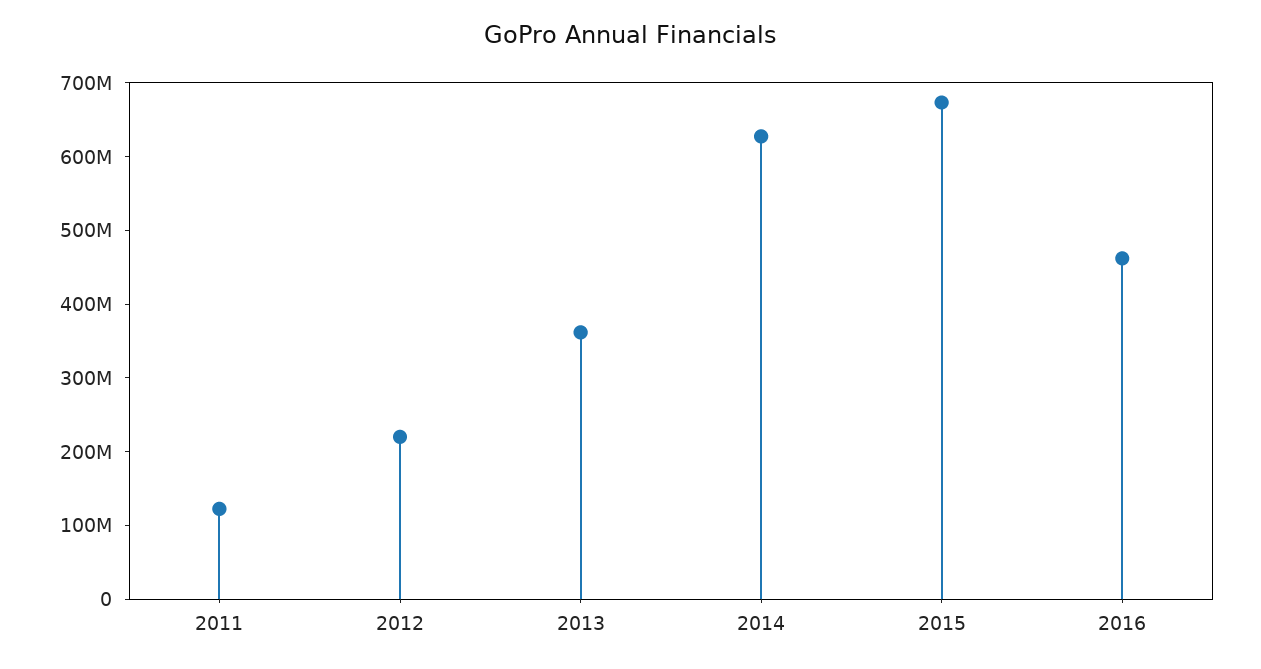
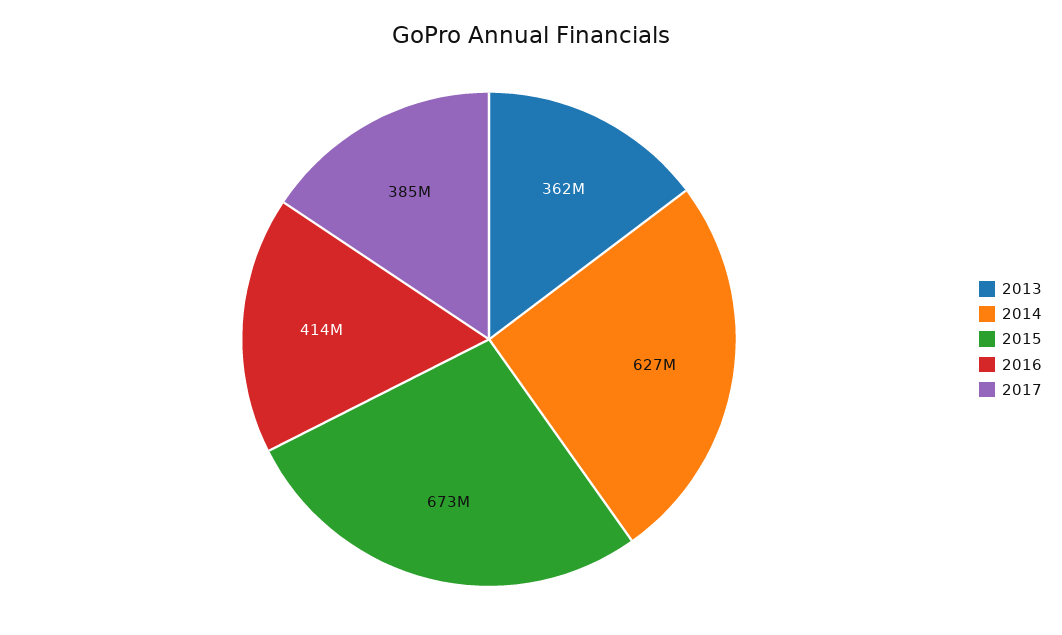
2011: 120000000 -> none
2012: 220000000 -> none
2016: 460000000 -> 414000000
2017: none -> 385000000

